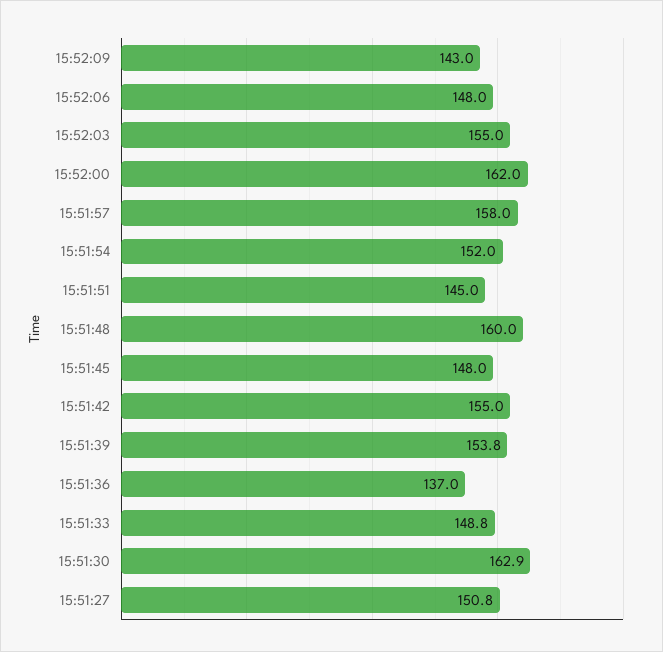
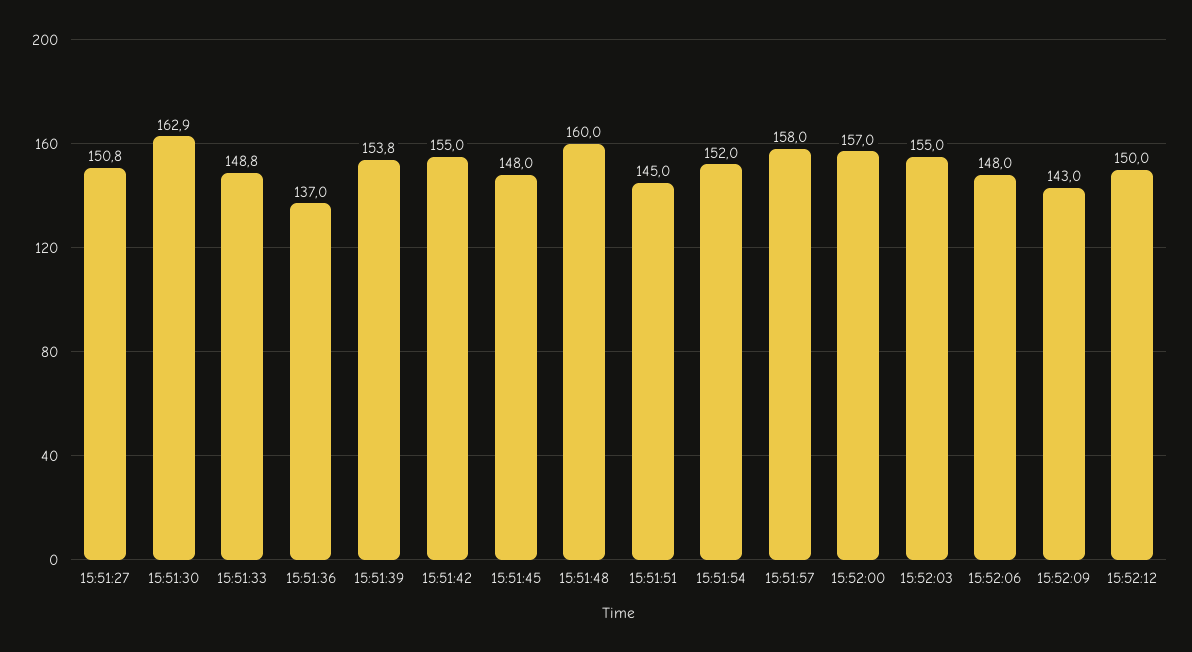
15:52:00: 162 -> 157
15:52:12: none -> 150

